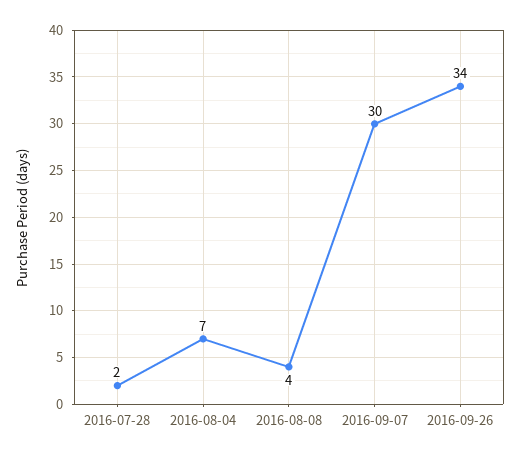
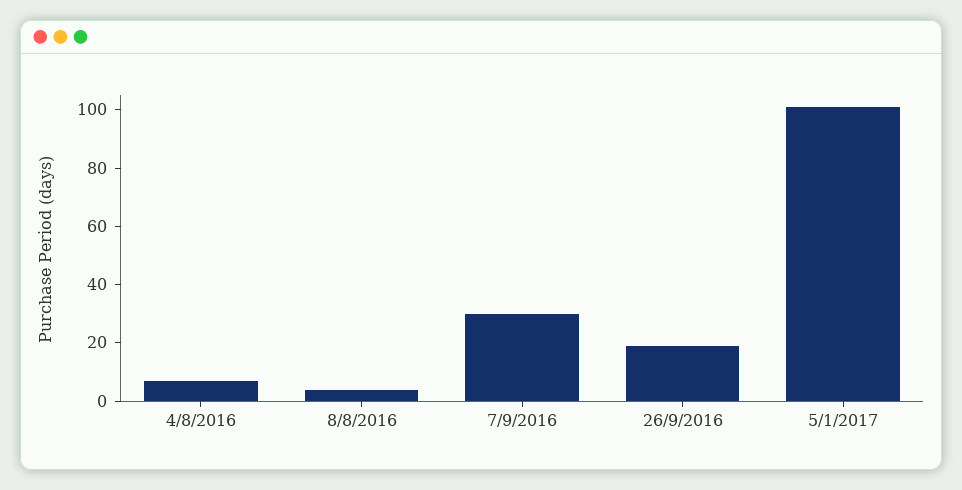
2016-07-28: 2 -> none
2016-09-26: 34 -> 20
5/1/2017: none -> 100

